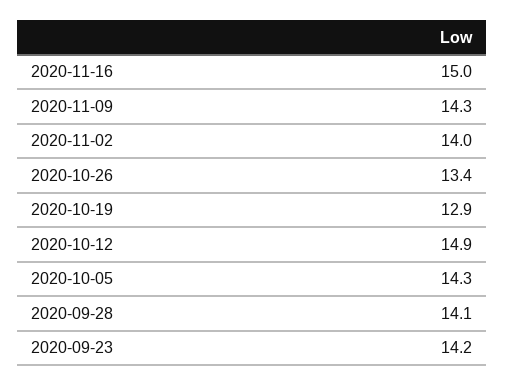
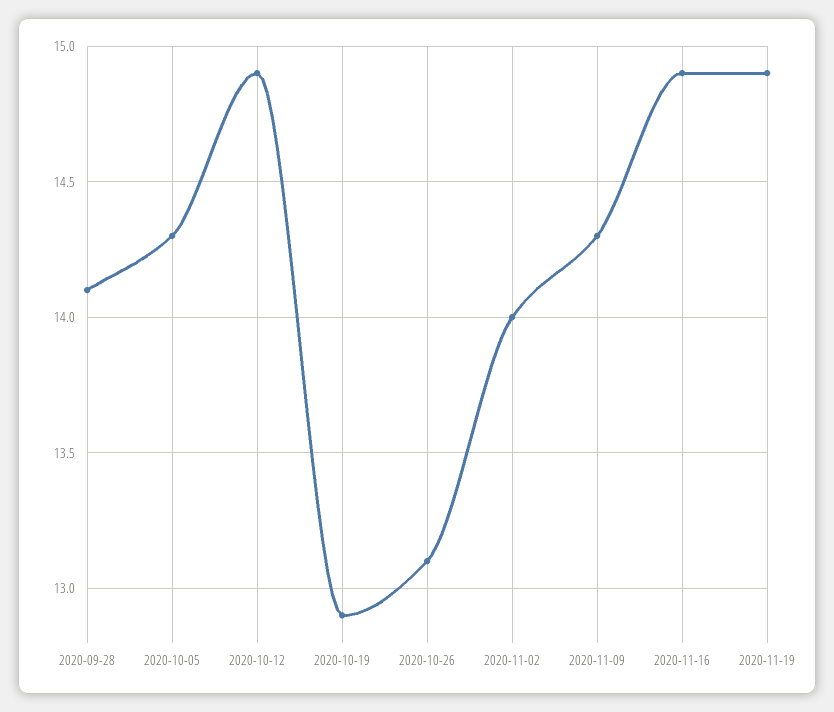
2020-11-16: 15 -> 14.9
2020-10-26: 13.4 -> 13.1
2020-09-23: 14.2 -> none
2020-11-19: none -> 14.9

